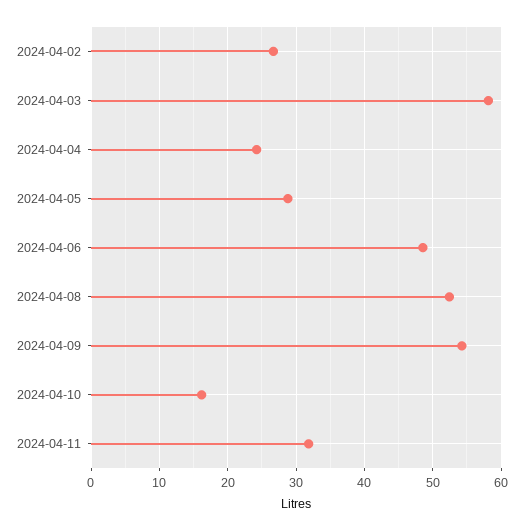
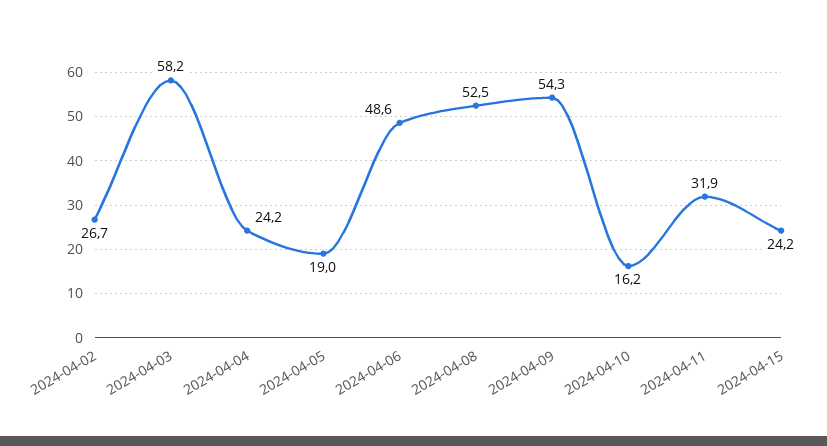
2024-04-05: 29 -> 19
2024-04-15: none -> 24.2

